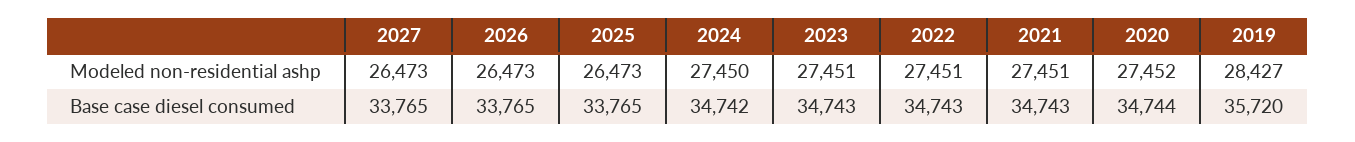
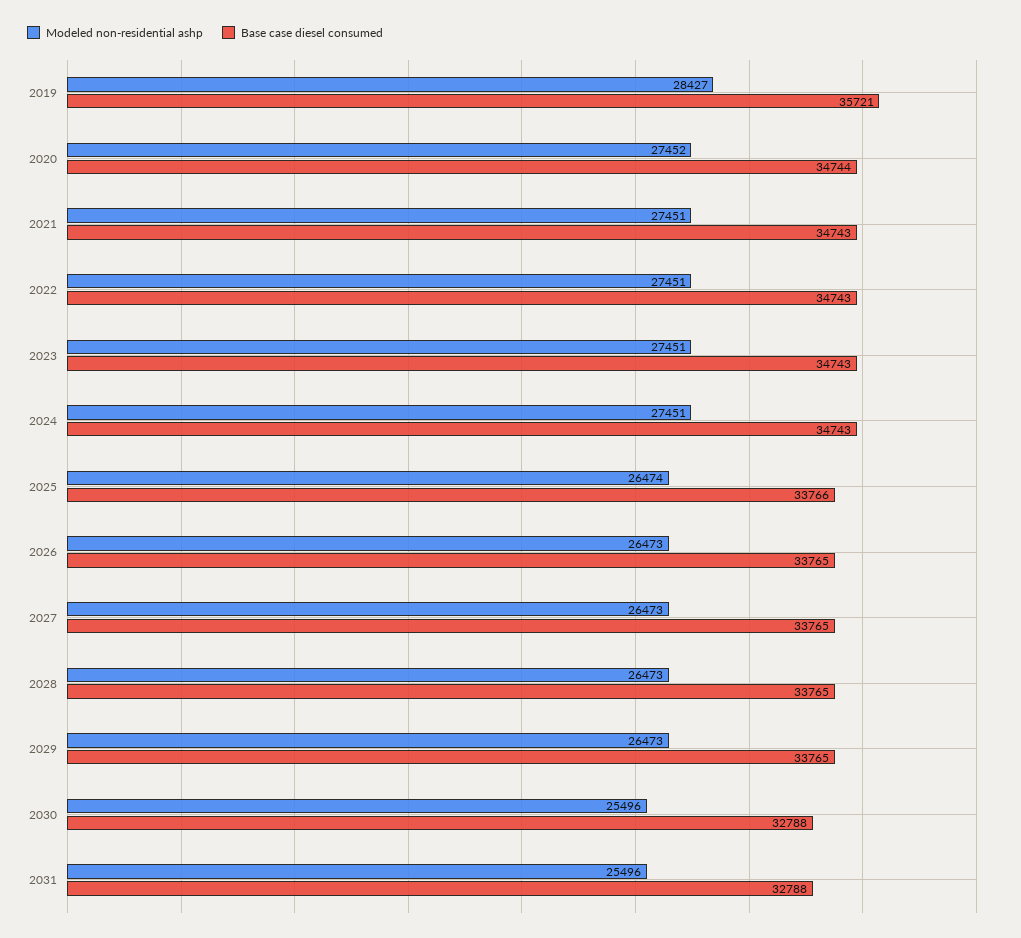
Modeled non-residential ashp, 2025: 26473 -> 26474
Modeled non-residential ashp, 2024: 27450 -> 27451
Base case diesel consumed, 2025: 33765 -> 33766
Base case diesel consumed, 2024: 34742 -> 34743
Base case diesel consumed, 2019: 35720 -> 35721
Modeled non-residential ashp, 2028: none -> 26473
Base case diesel consumed, 2028: none -> 33765
Modeled non-residential ashp, 2029: none -> 26473
Base case diesel consumed, 2029: none -> 33765
Modeled non-residential ashp, 2030: none -> 25496
Base case diesel consumed, 2030: none -> 32788
Modeled non-residential ashp, 2031: none -> 25496
Base case diesel consumed, 2031: none -> 32788

